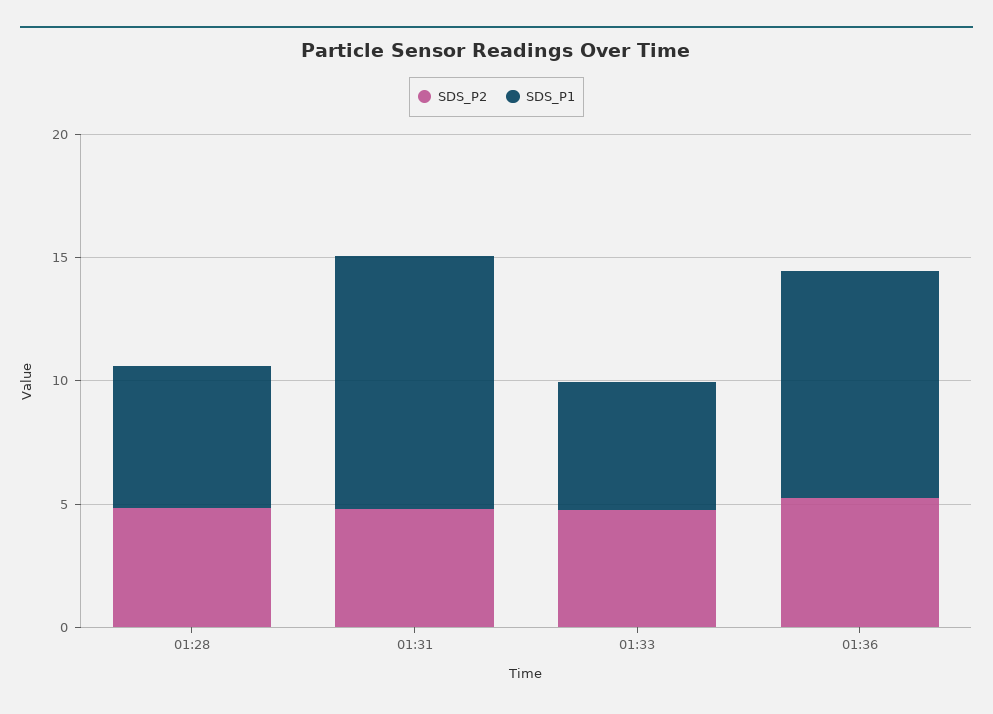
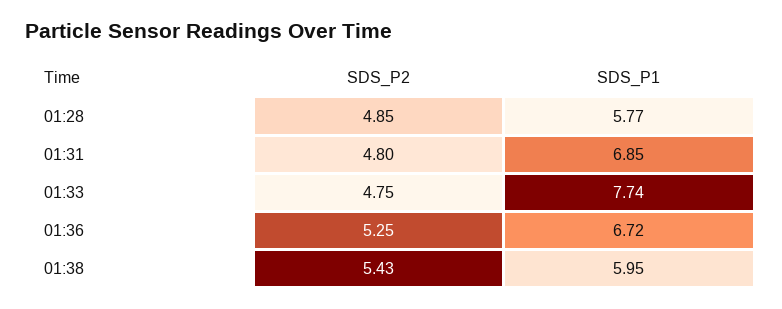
SDS_P1, 01:31: 10 -> 6.85
SDS_P1, 01:33: 5 -> 7.74
SDS_P1, 01:36: 9 -> 6.72
SDS_P2, 01:38: none -> 5.43
SDS_P1, 01:38: none -> 5.95

